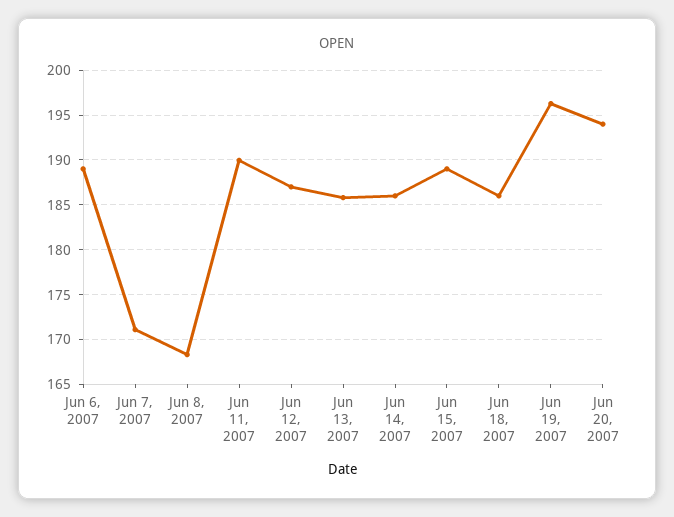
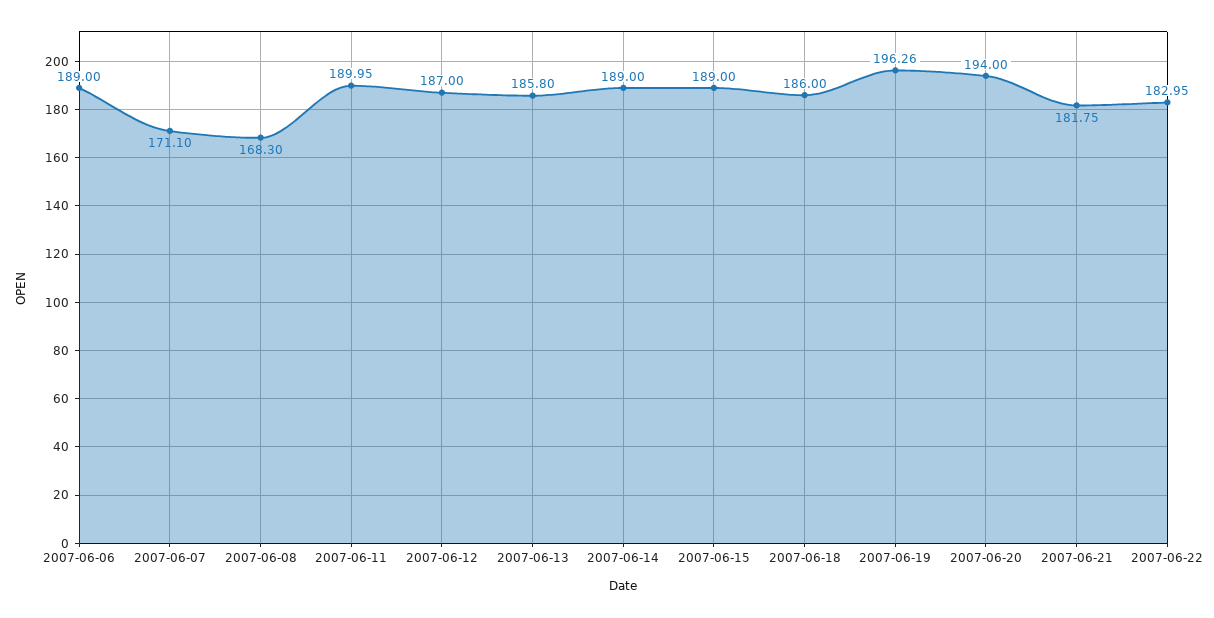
Jun 14, 2007: 186 -> 189
2007-06-21: none -> 181.75
2007-06-22: none -> 182.95

